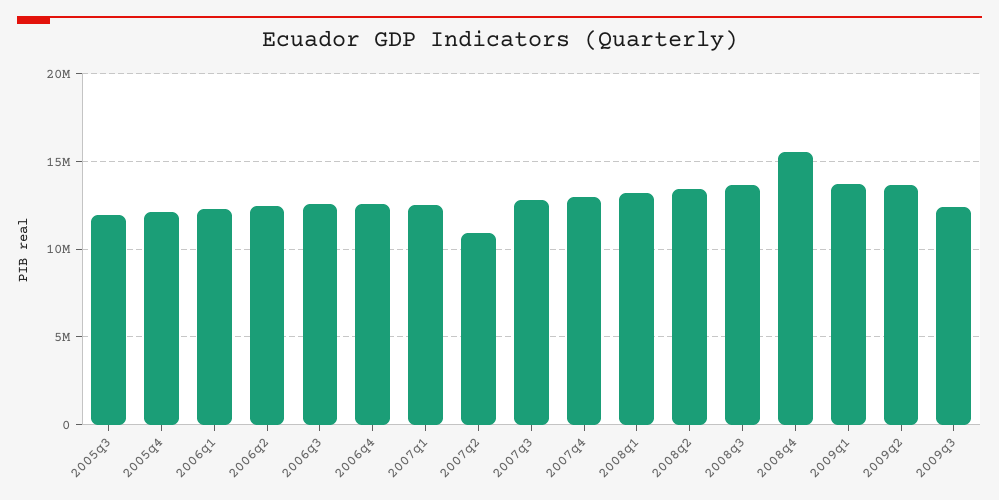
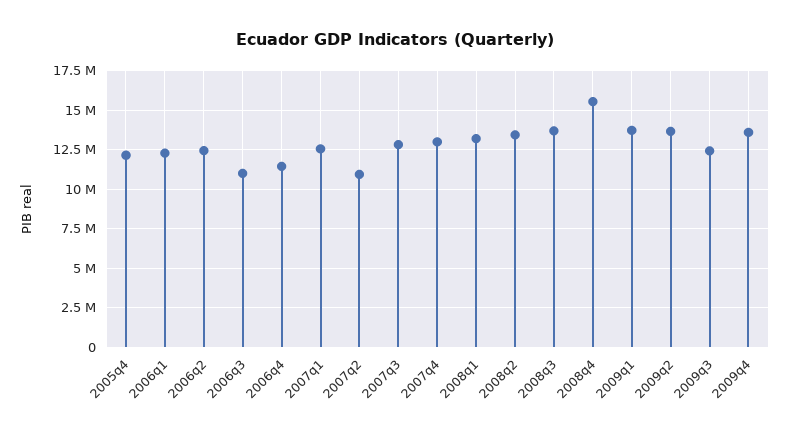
2005q3: 12000000 -> none
2006q3: 12500000 -> 11000000
2006q4: 12500000 -> 11500000
2009q4: none -> 13500000

